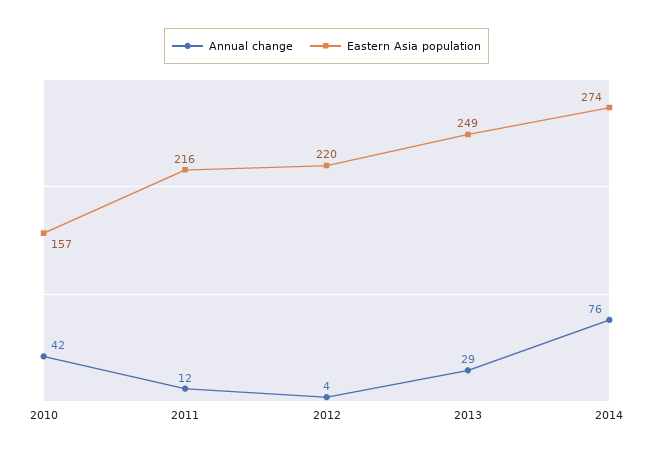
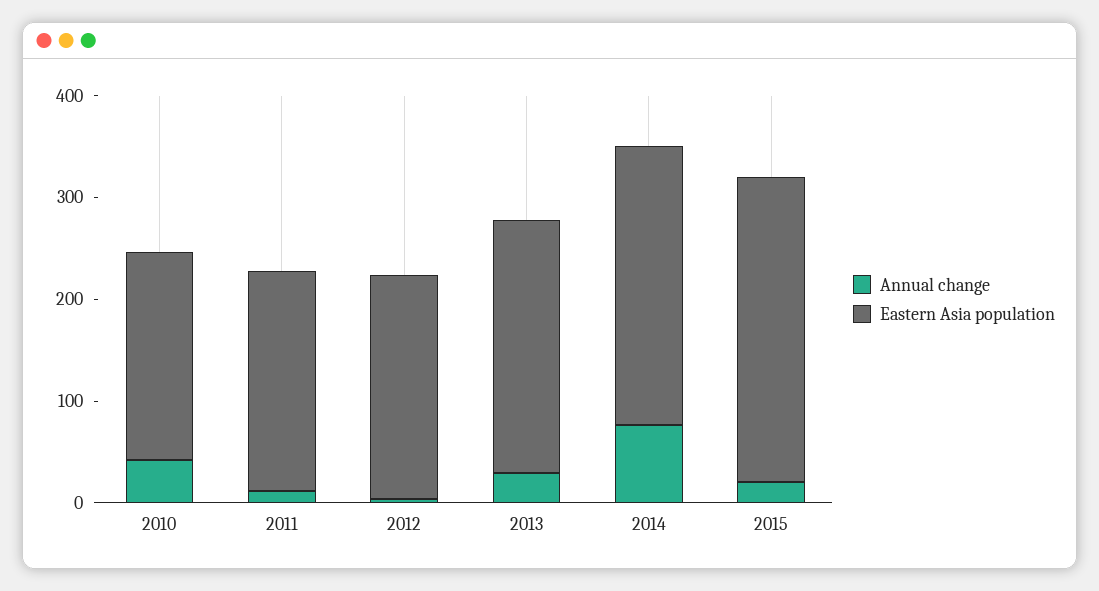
Eastern Asia population, 2010: 157 -> 200
Annual change, 2015: none -> 20
Eastern Asia population, 2015: none -> 300

